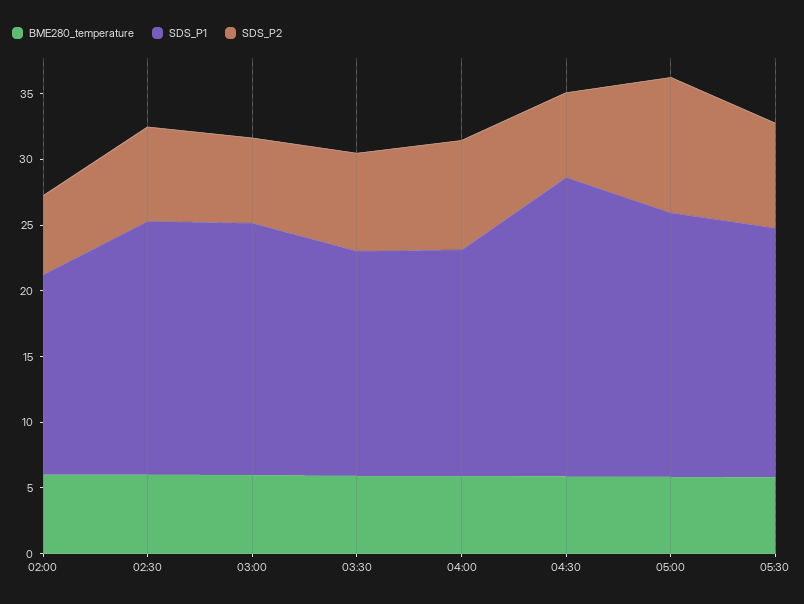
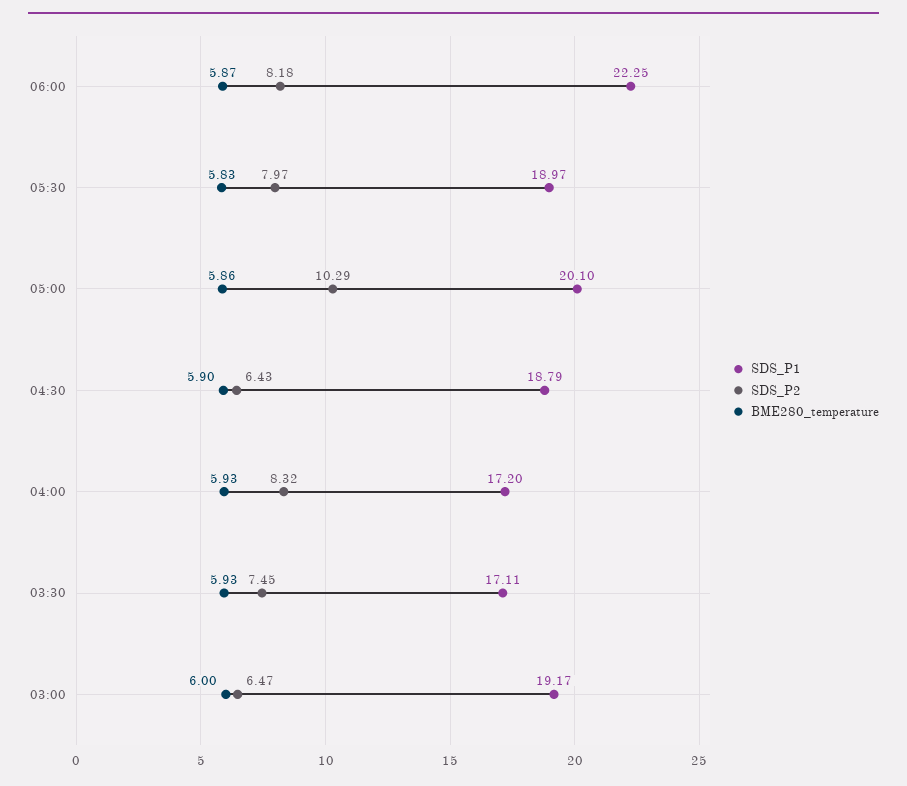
BME280_temperature, 02:00: 6 -> none
SDS_P1, 02:00: 15 -> none
SDS_P2, 02:00: 6 -> none
BME280_temperature, 02:30: 6 -> none
SDS_P1, 02:30: 19 -> none
SDS_P2, 02:30: 7 -> none
SDS_P1, 04:30: 23 -> 18.79
SDS_P1, 06:00: none -> 22.25
SDS_P2, 06:00: none -> 8.18
BME280_temperature, 06:00: none -> 5.87

